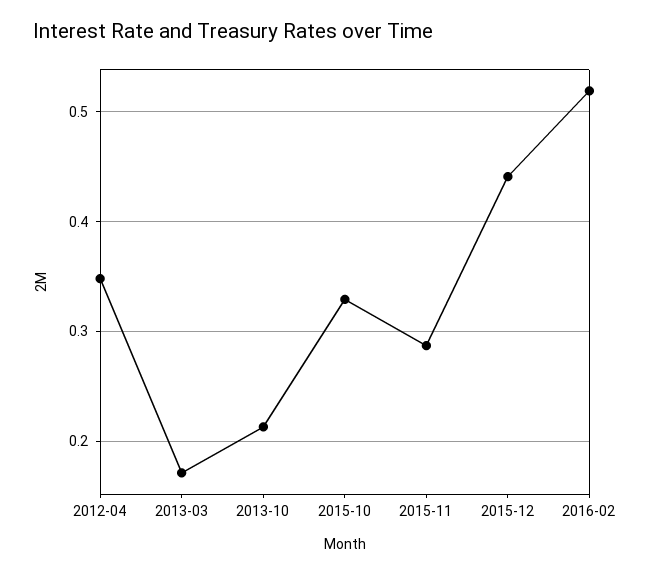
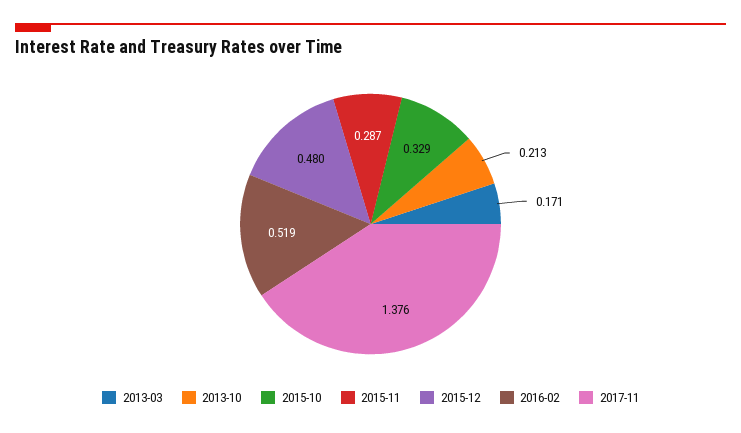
2012-04: 0.35 -> none
2015-12: 0.44 -> 0.48
2017-11: none -> 1.376

